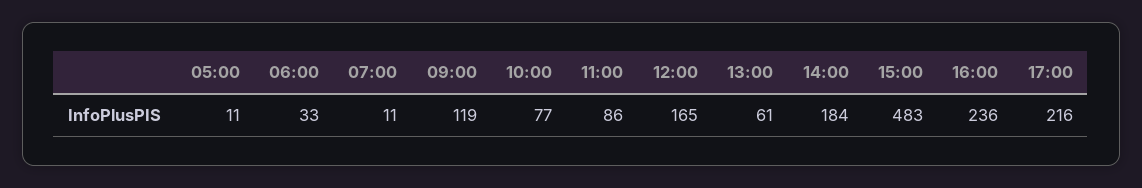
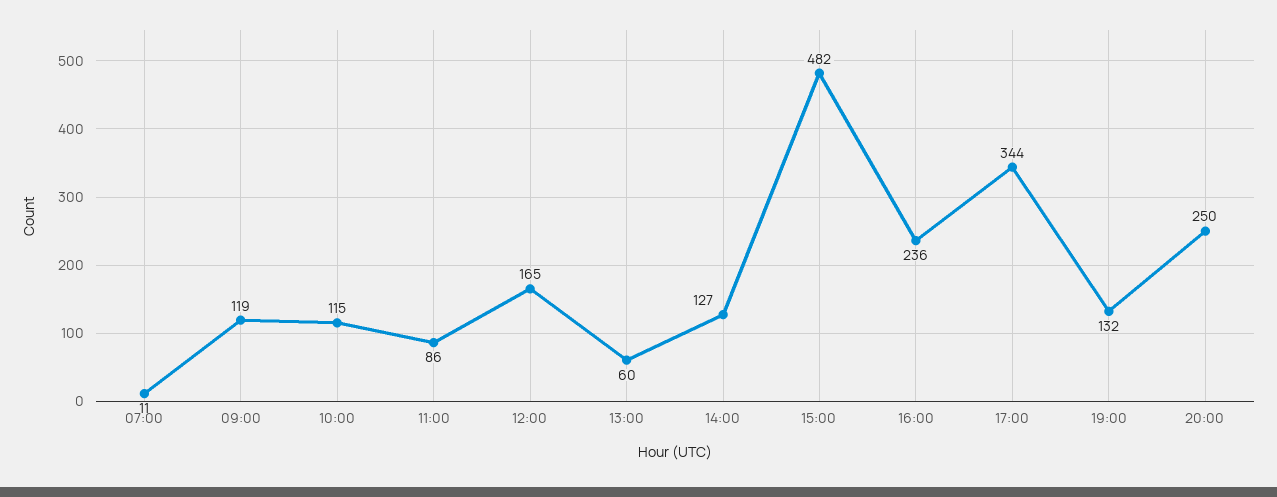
05:00: 11 -> none
06:00: 33 -> none
10:00: 77 -> 115
13:00: 61 -> 60
14:00: 184 -> 127
15:00: 483 -> 482
17:00: 216 -> 344
19:00: none -> 132
20:00: none -> 250

